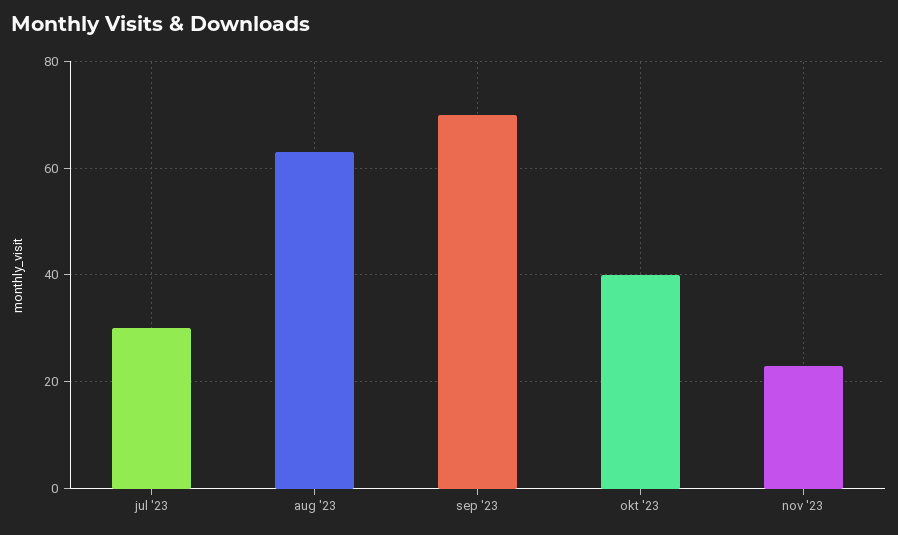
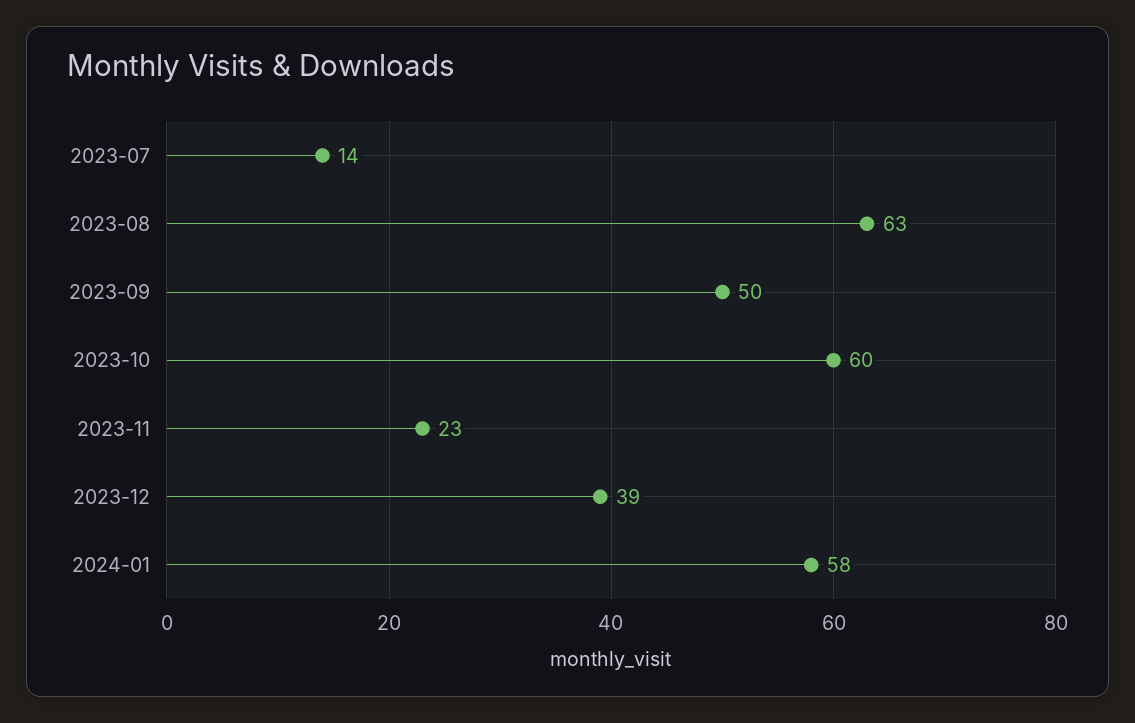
jul '23: 30 -> 14
sep '23: 70 -> 50
okt '23: 40 -> 60
2023-12: none -> 39
2024-01: none -> 58

